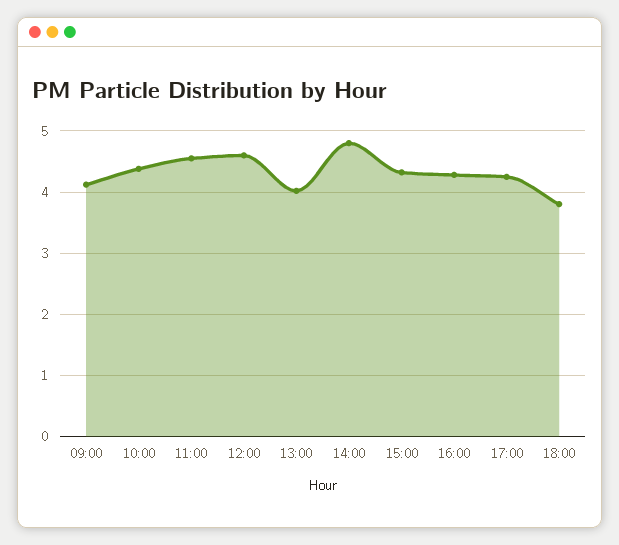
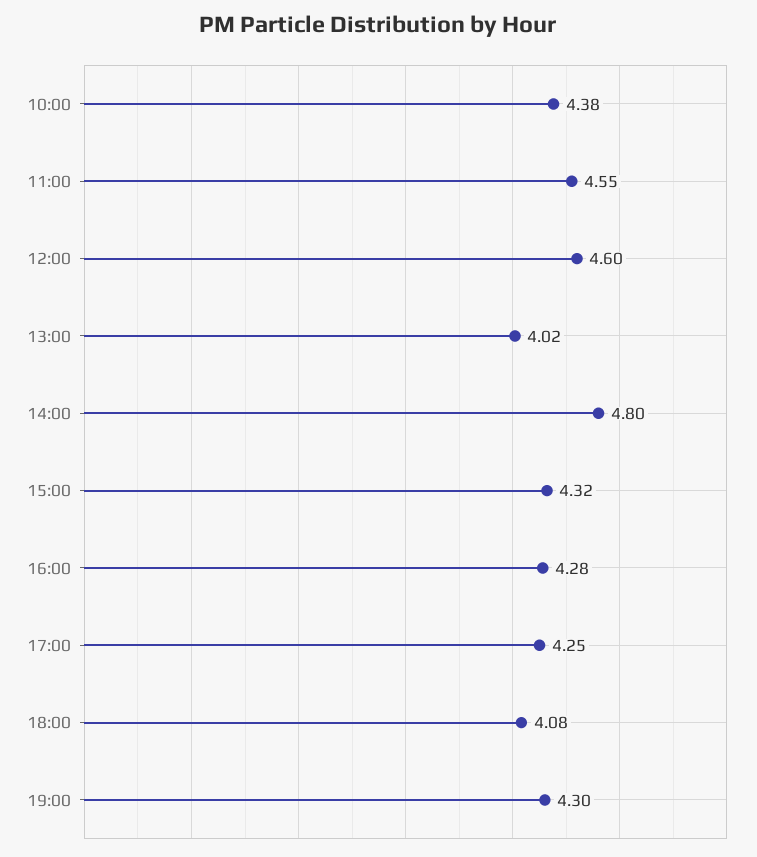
09:00: 4.1 -> none
18:00: 3.8 -> 4.08
19:00: none -> 4.3

